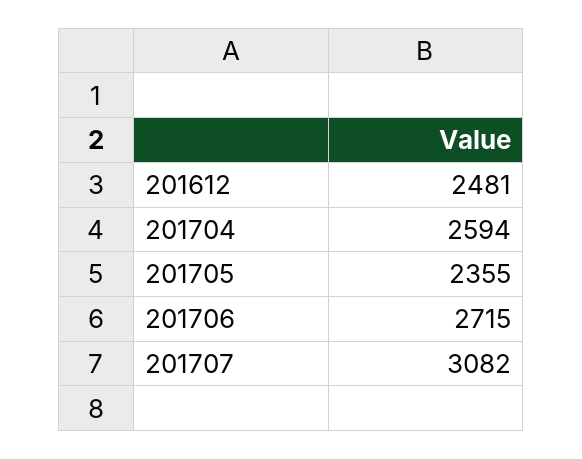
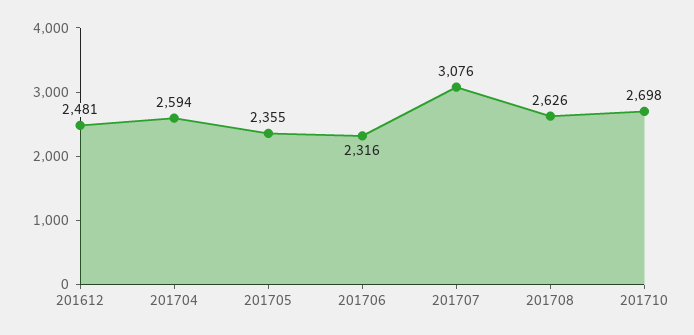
201706: 2715 -> 2316
201707: 3082 -> 3076
201708: none -> 2626
201710: none -> 2698

